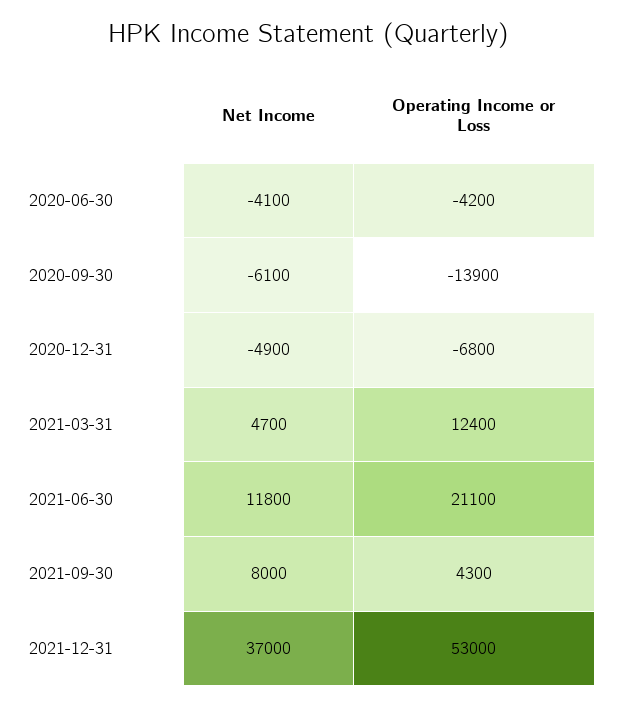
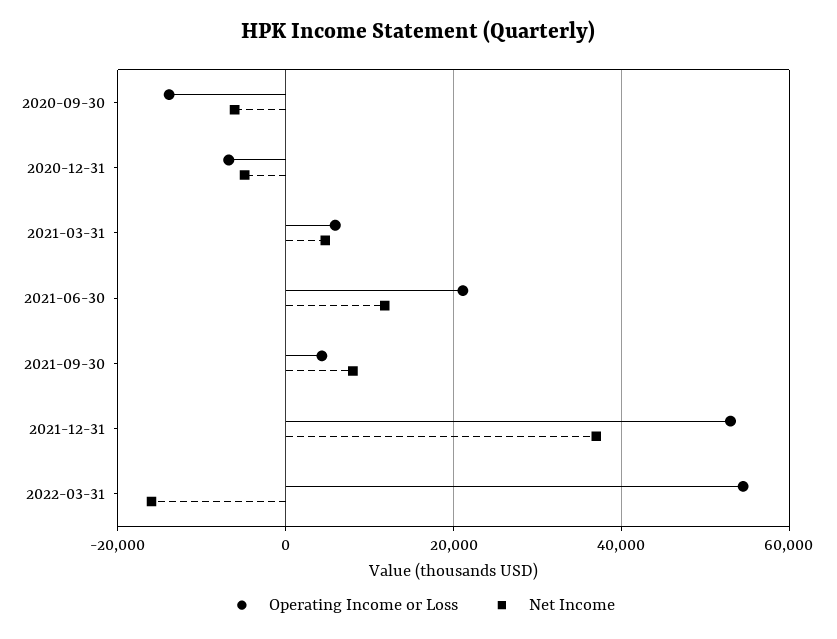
Net Income, 2020-06-30: -4100 -> none
Operating Income or Loss, 2020-06-30: -4200 -> none
Operating Income or Loss, 2021-03-31: 12400 -> 6000
Operating Income or Loss, 2022-03-31: none -> 54000
Net Income, 2022-03-31: none -> -16000

